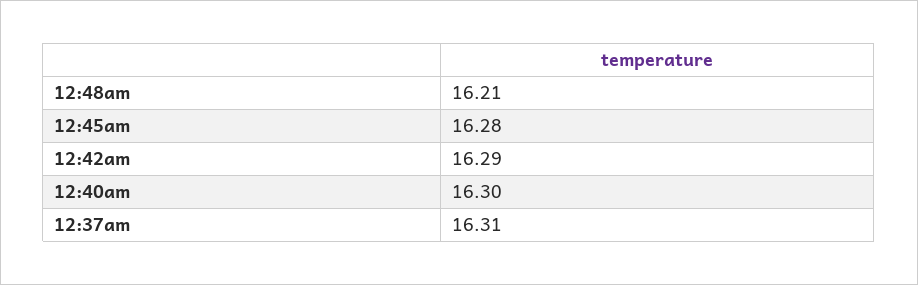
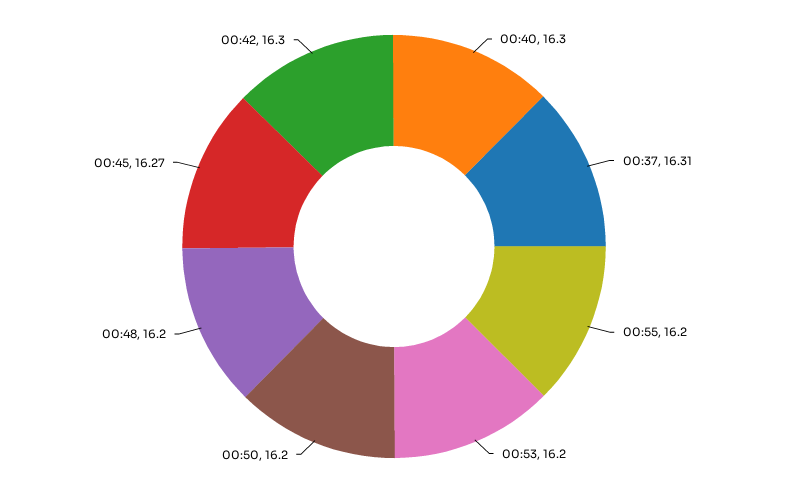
12:48am: 16.21 -> 16.2
12:45am: 16.28 -> 16.27
12:42am: 16.29 -> 16.3
00:55: none -> 16.2
00:53: none -> 16.2
00:50: none -> 16.2

